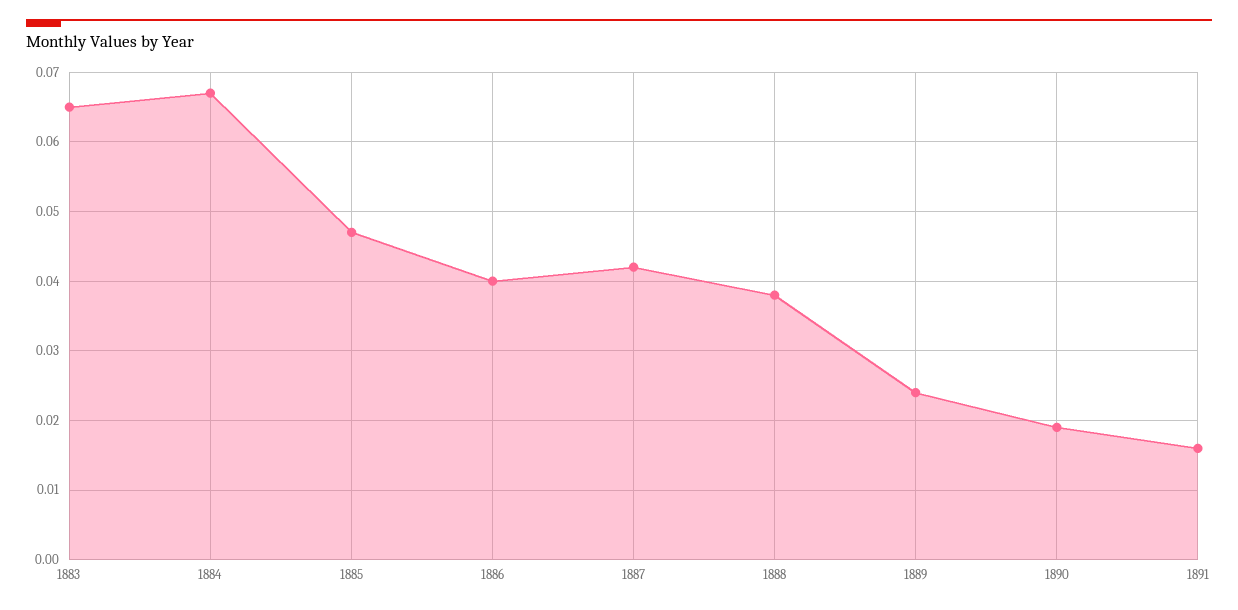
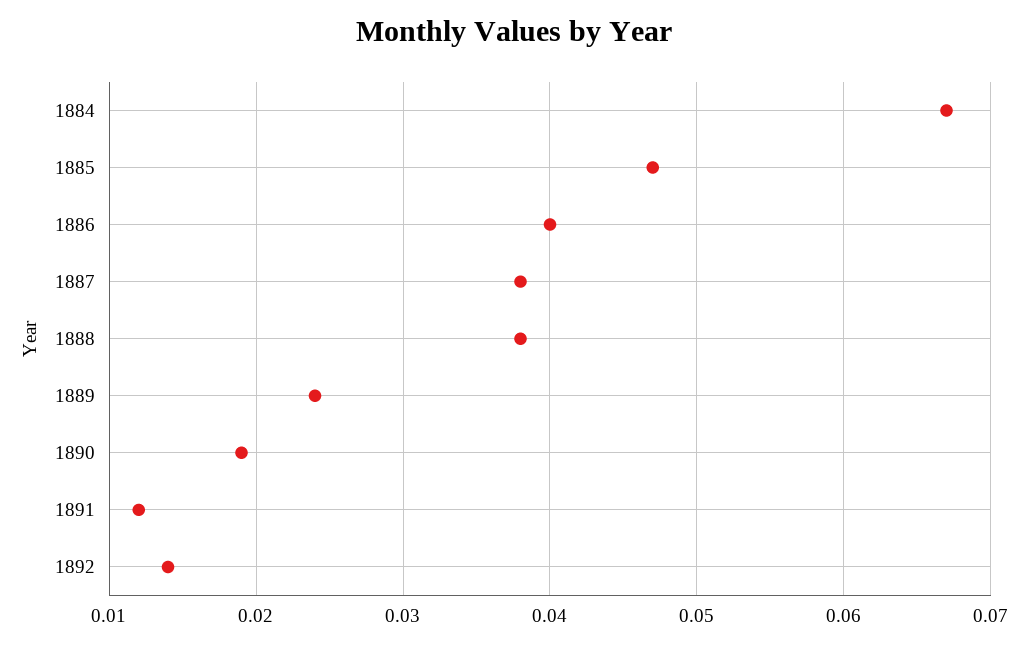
1883: 0.065 -> none
1887: 0.042 -> 0.038
1891: 0.016 -> 0.012
1892: none -> 0.014

